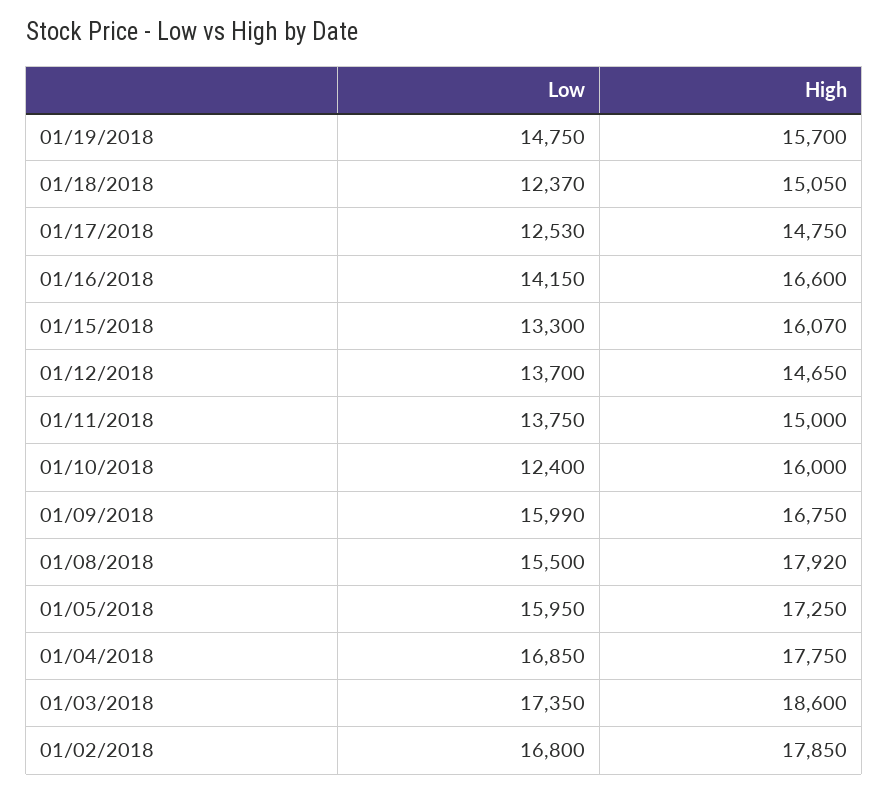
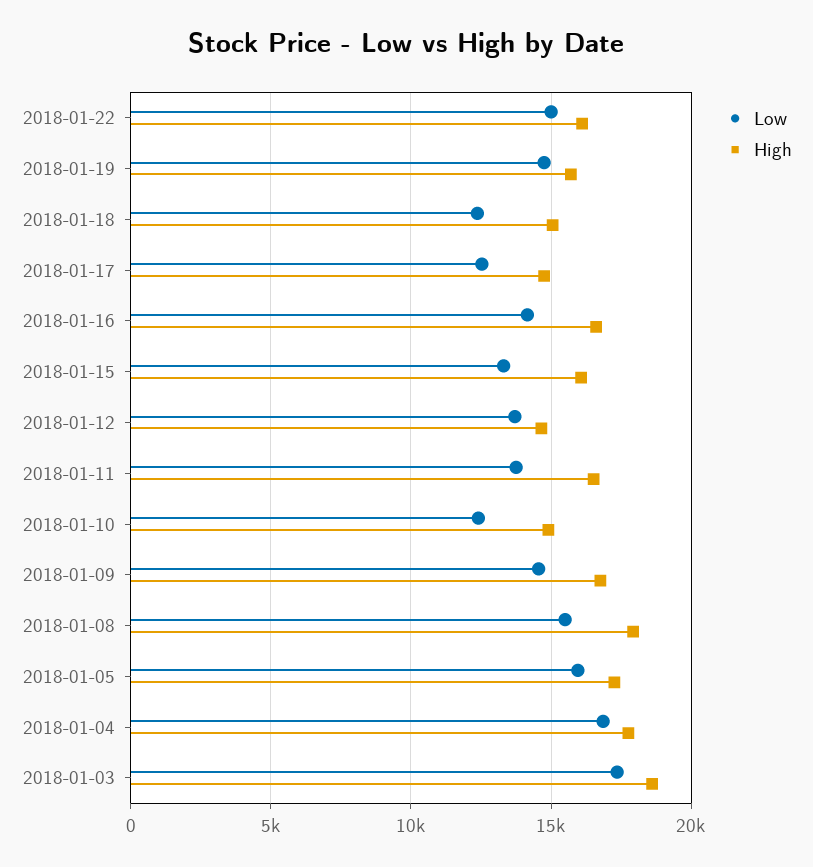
High, 01/11/2018: 15000 -> 16500
High, 01/10/2018: 16000 -> 15000
Low, 01/09/2018: 15990 -> 14500
Low, 01/02/2018: 16800 -> none
High, 01/02/2018: 17850 -> none
Low, 2018-01-22: none -> 15000
High, 2018-01-22: none -> 16000

